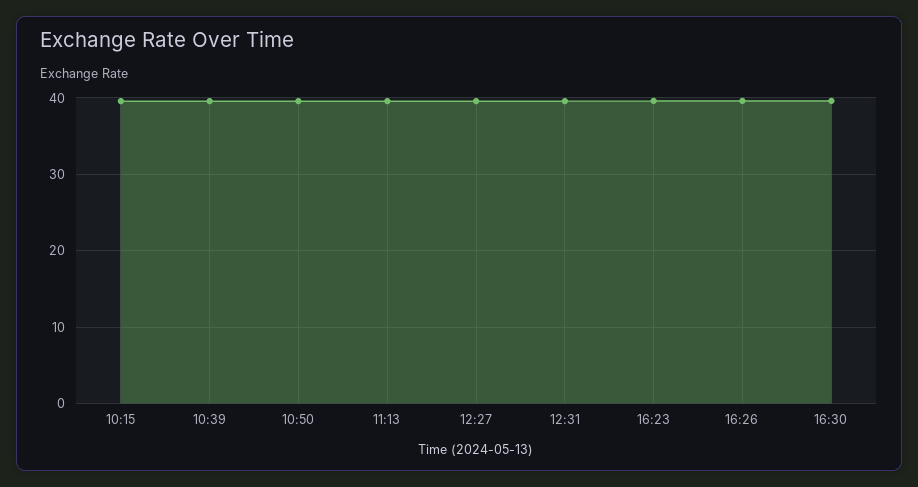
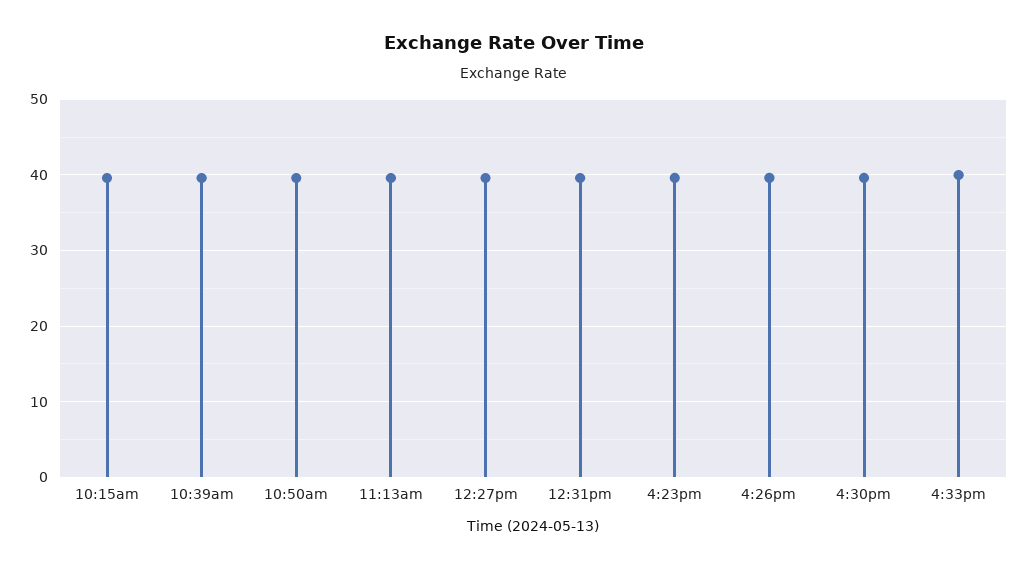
4:33pm: none -> 40

